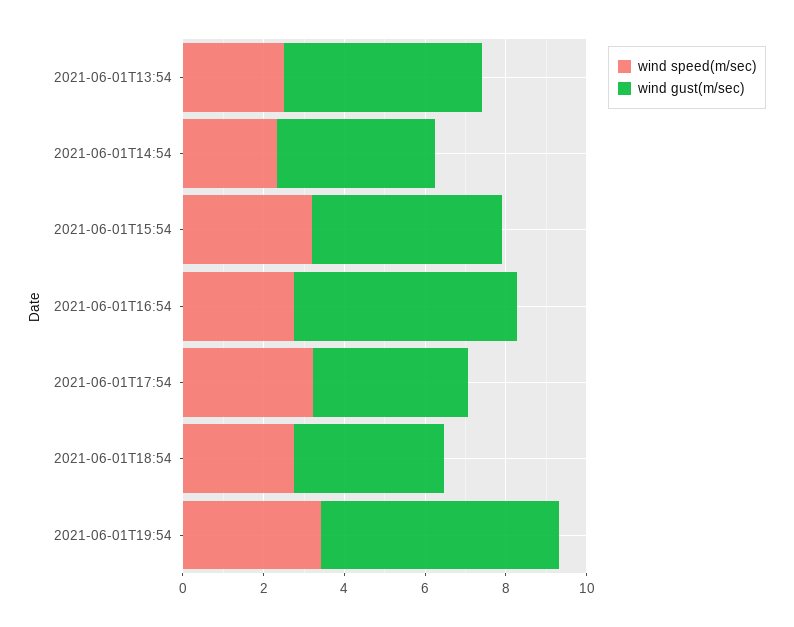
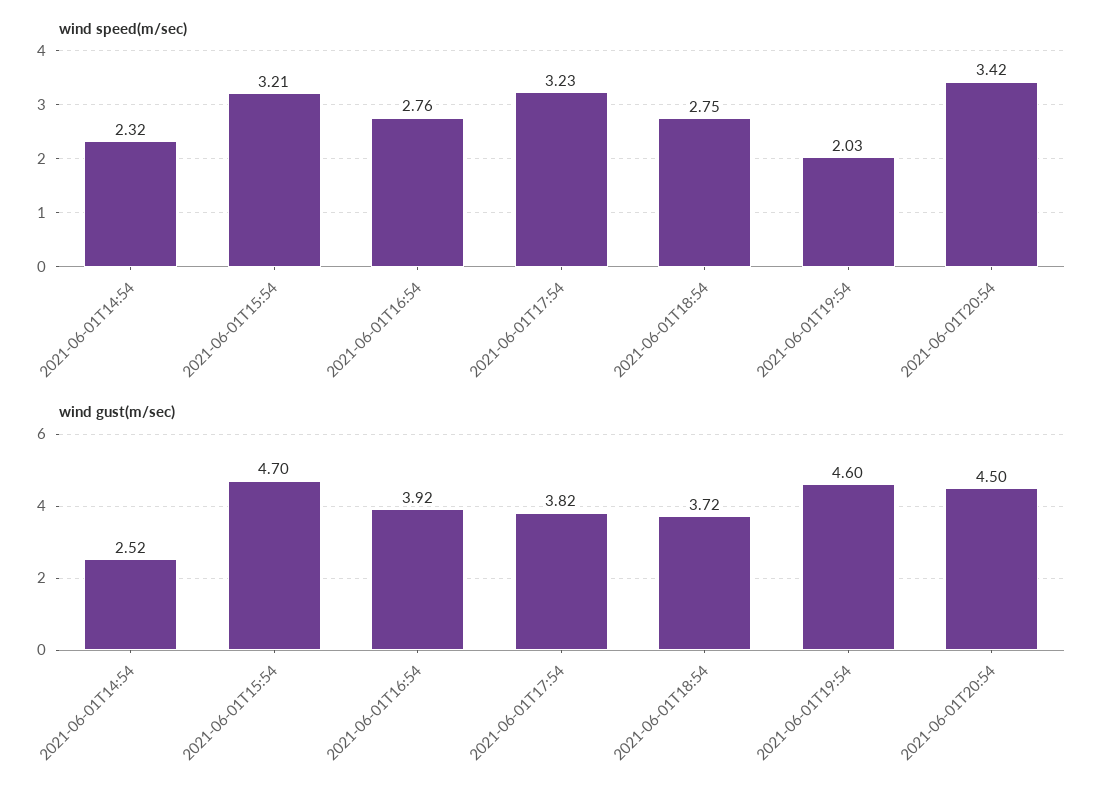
wind speed(m/sec), 2021-06-01T13:54: 2.5 -> none
wind gust(m/sec), 2021-06-01T13:54: 5 -> none
wind gust(m/sec), 2021-06-01T14:54: 4 -> 2.52
wind gust(m/sec), 2021-06-01T16:54: 5.5 -> 3.92
wind speed(m/sec), 2021-06-01T19:54: 3.5 -> 2.03
wind gust(m/sec), 2021-06-01T19:54: 6 -> 4.6
wind speed(m/sec), 2021-06-01T20:54: none -> 3.42
wind gust(m/sec), 2021-06-01T20:54: none -> 4.5

